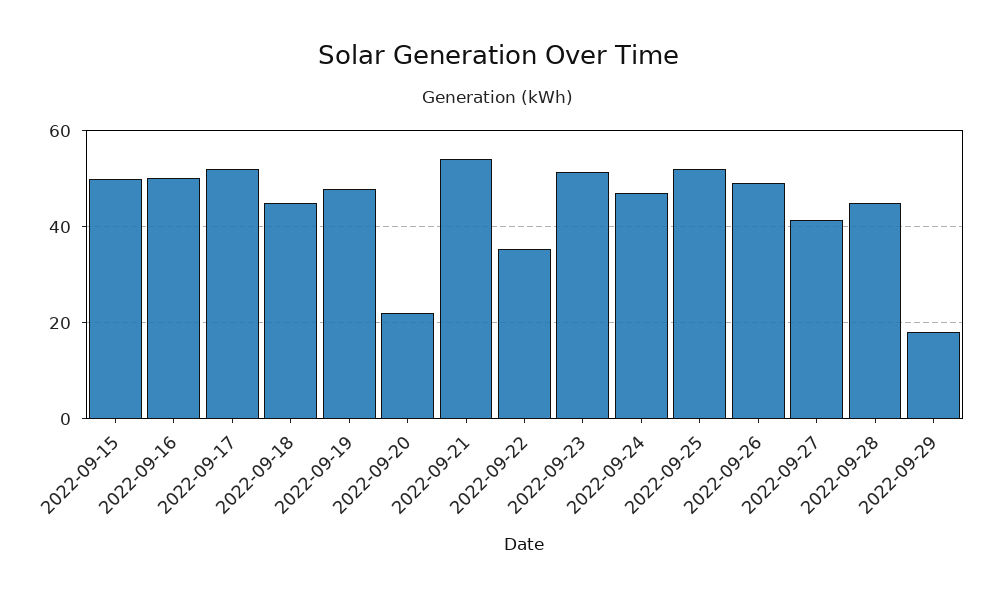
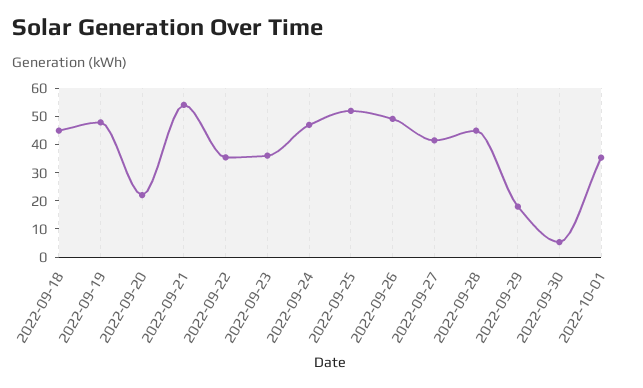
2022-09-15: 50 -> none
2022-09-16: 50 -> none
2022-09-17: 52 -> none
2022-09-23: 52 -> 35
2022-09-30: none -> 5
2022-10-01: none -> 35

